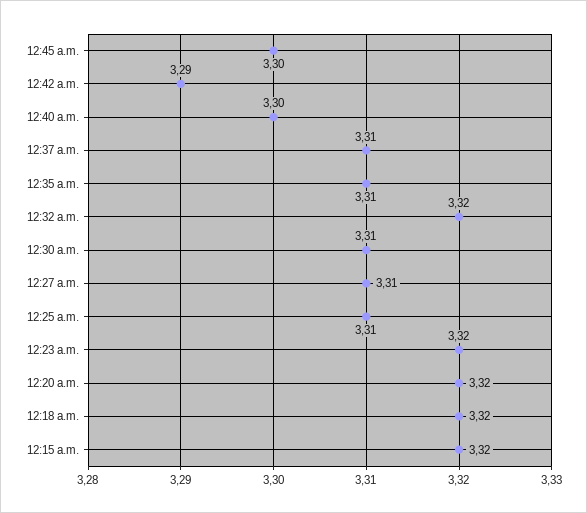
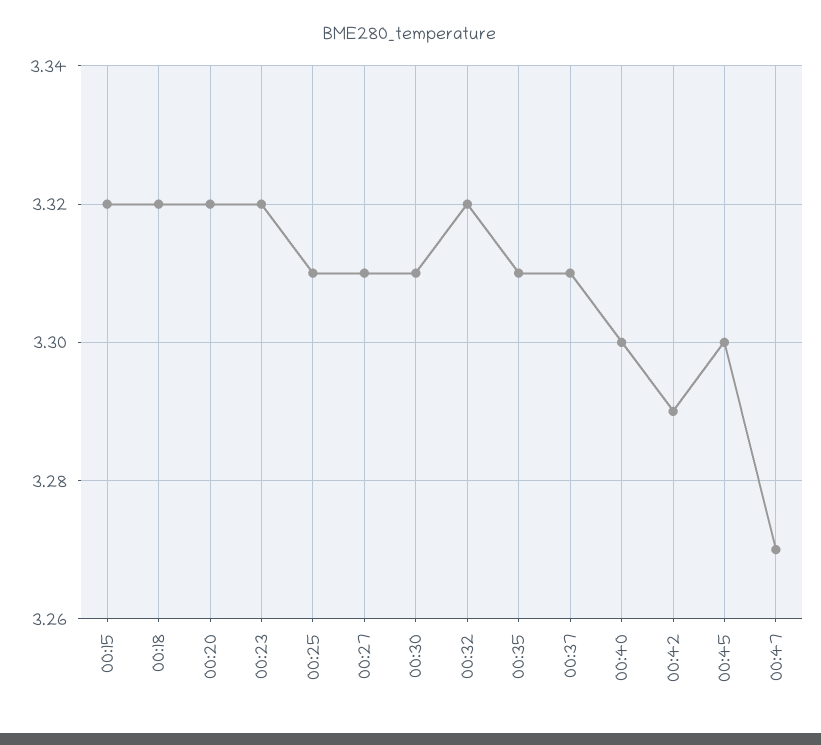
00:47: none -> 3.27

